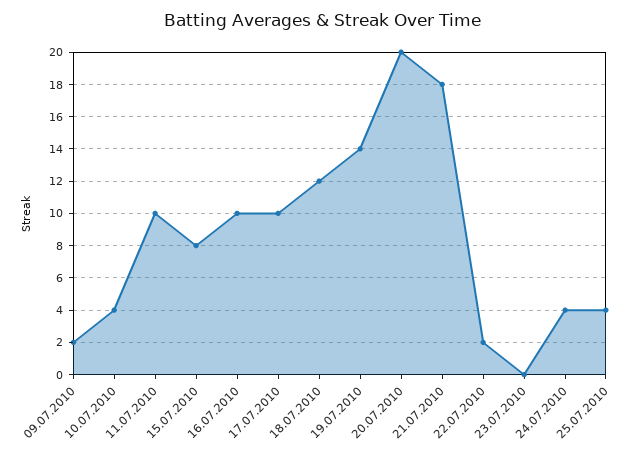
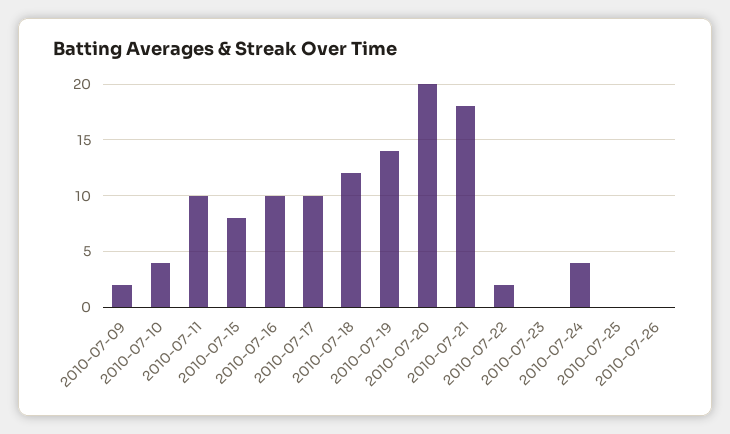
25.07.2010: 4 -> 0
2010-07-26: none -> 0

